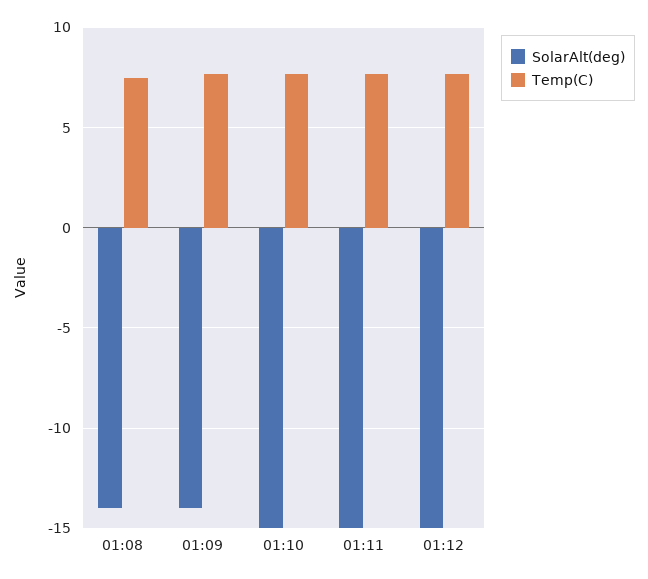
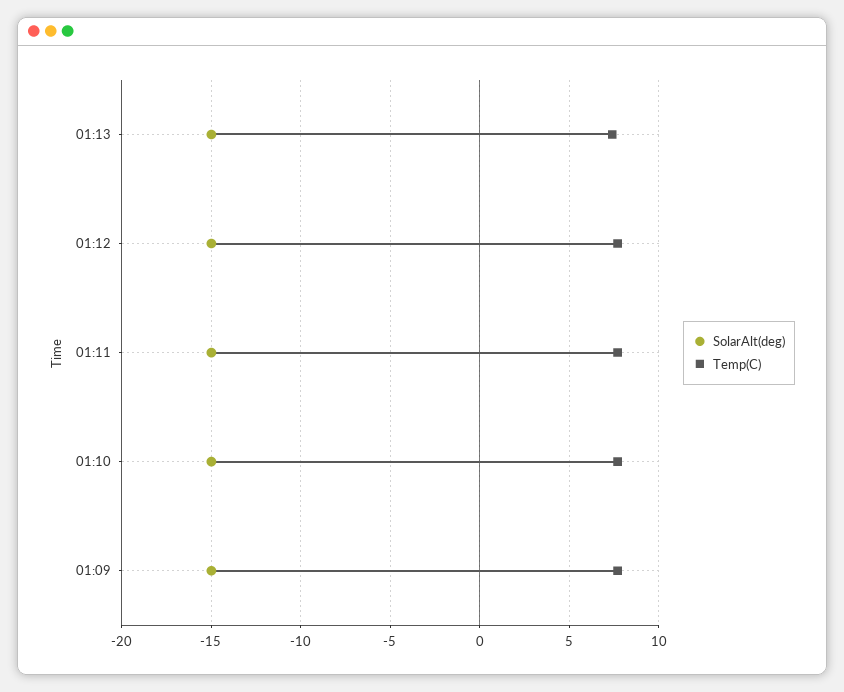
SolarAlt(deg), 01:08: -14 -> none
Temp(C), 01:08: 7.5 -> none
SolarAlt(deg), 01:09: -14 -> -15
SolarAlt(deg), 01:13: none -> -15
Temp(C), 01:13: none -> 7.5

